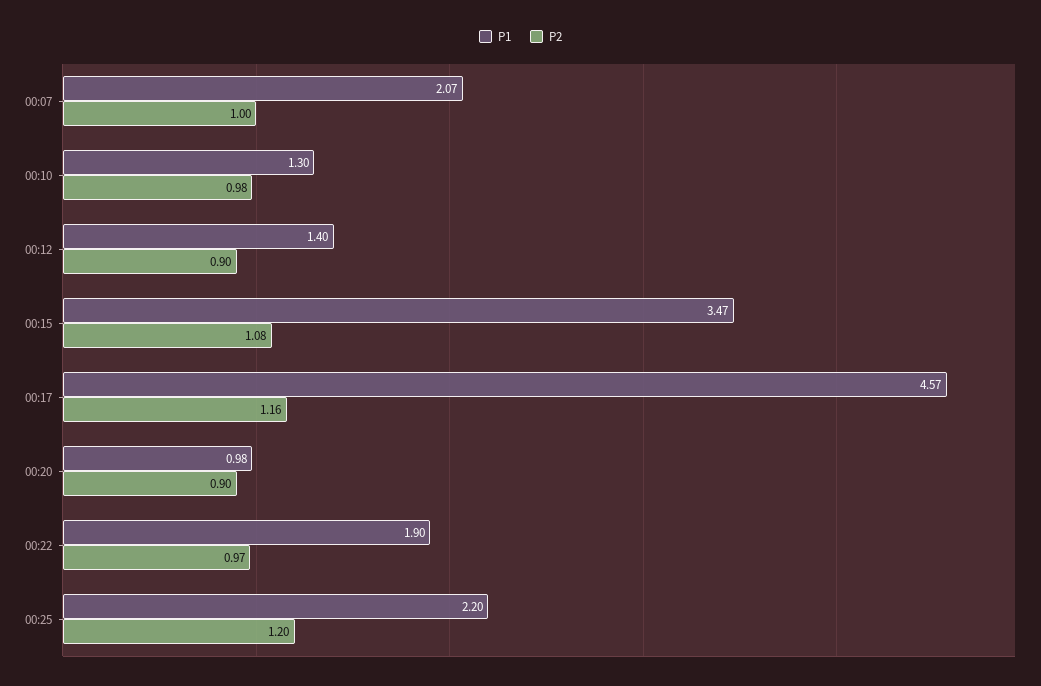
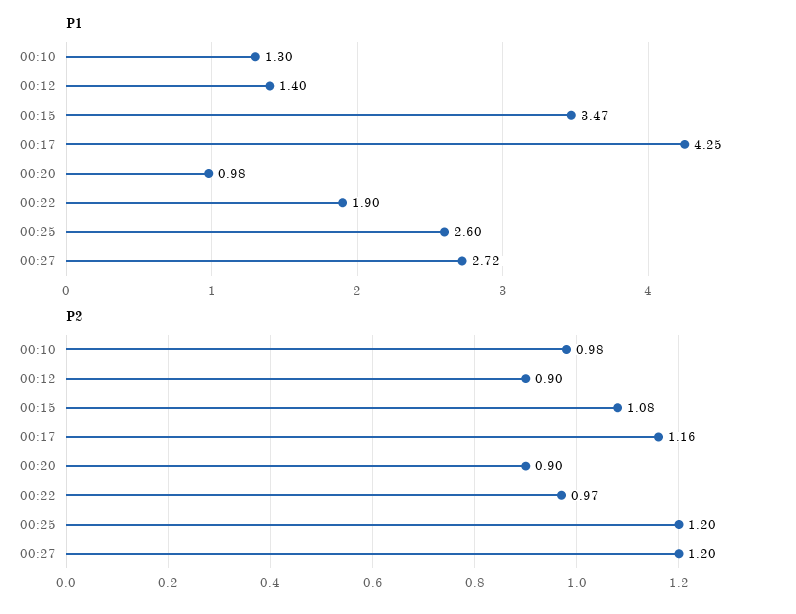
P1, 00:07: 2.07 -> none
P2, 00:07: 1 -> none
P1, 00:17: 4.57 -> 4.25
P1, 00:25: 2.2 -> 2.6
P1, 00:27: none -> 2.72
P2, 00:27: none -> 1.2

